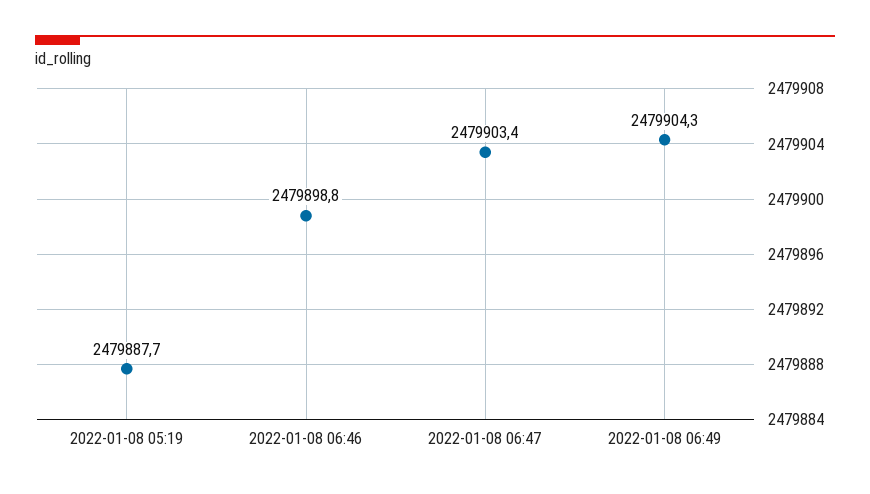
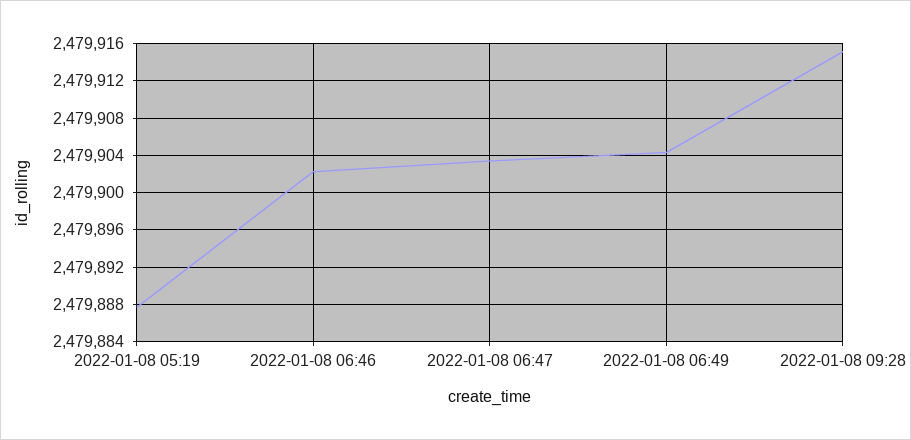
2022-01-08 06:46: 2479898.8 -> 2479902
2022-01-08 09:28: none -> 2479915

